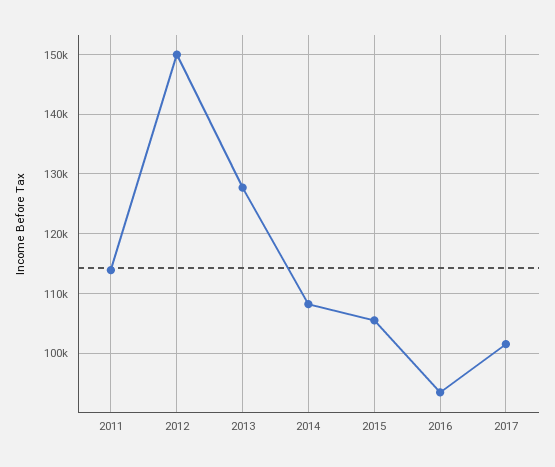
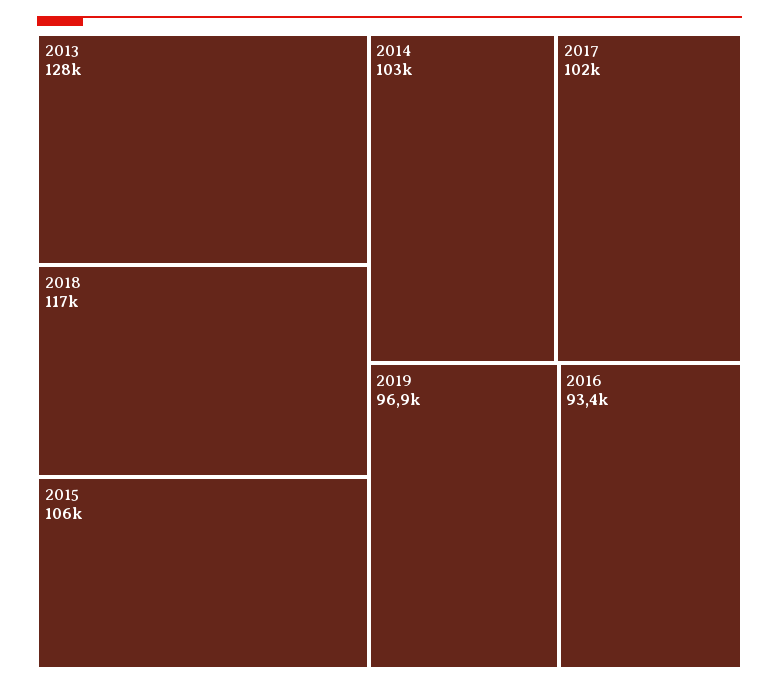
2011: 114000 -> none
2012: 150000 -> none
2014: 108000 -> 103000
2018: none -> 117000
2019: none -> 96900

